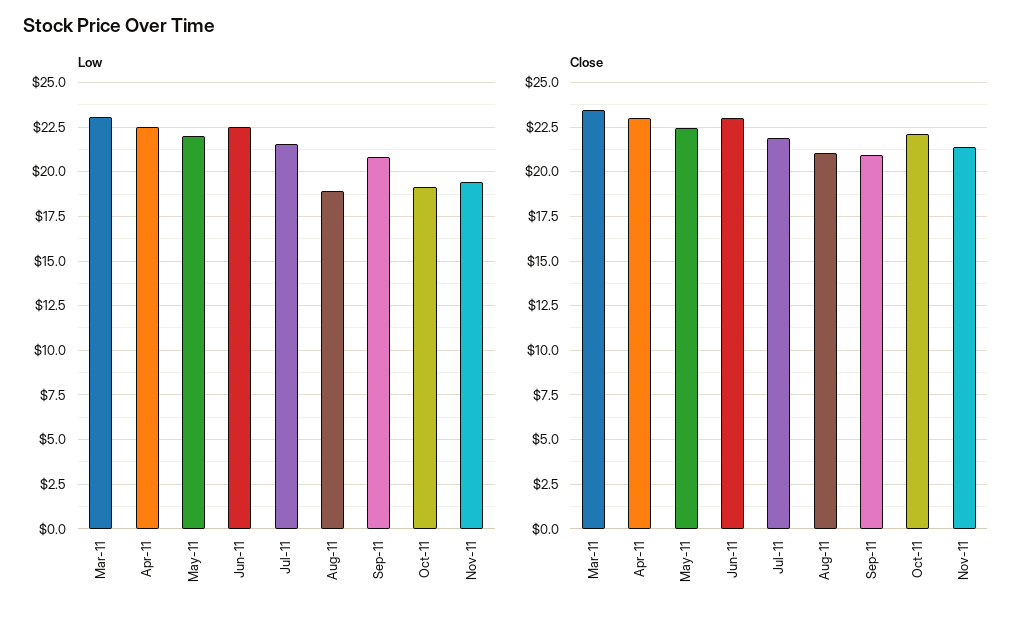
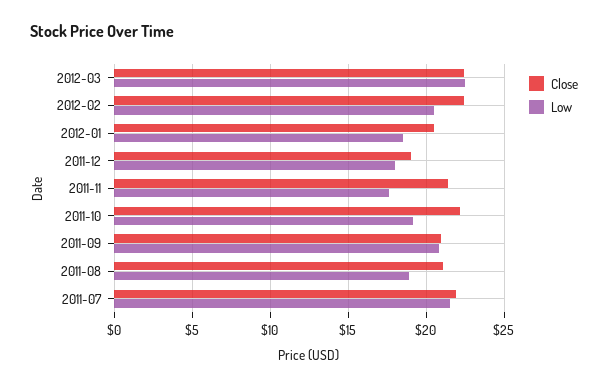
Low, Mar-11: 23 -> none
Low, Apr-11: 22.5 -> none
Low, May-11: 22 -> none
Low, Jun-11: 22.5 -> none
Low, Nov-11: 19.5 -> 17.5
Close, Mar-11: 23.5 -> none
Close, Apr-11: 23 -> none
Close, May-11: 22.5 -> none
Close, Jun-11: 23 -> none
Close, 2012-03: none -> 22.5
Low, 2012-03: none -> 22.5
Close, 2012-02: none -> 22.5
Low, 2012-02: none -> 20.5
Close, 2012-01: none -> 20.5
Low, 2012-01: none -> 18.5
Close, 2011-12: none -> 19
Low, 2011-12: none -> 18

